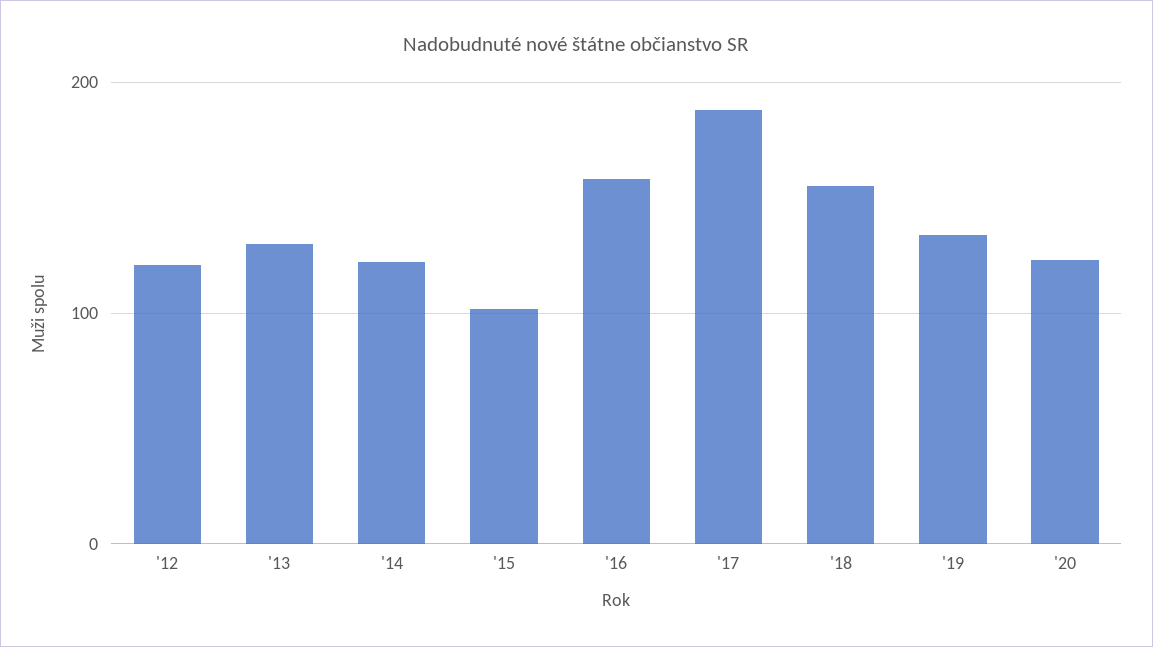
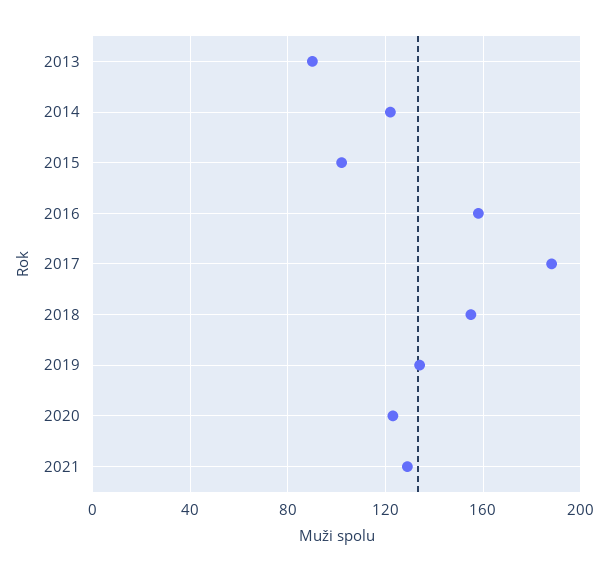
'12: 120 -> none
'13: 130 -> 90
2021: none -> 130

